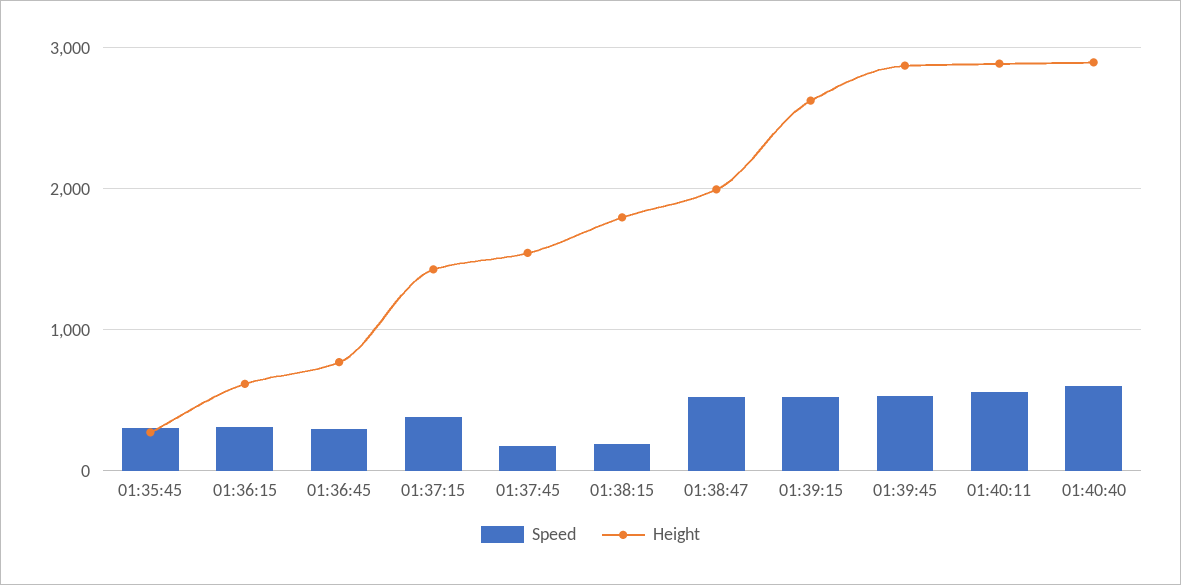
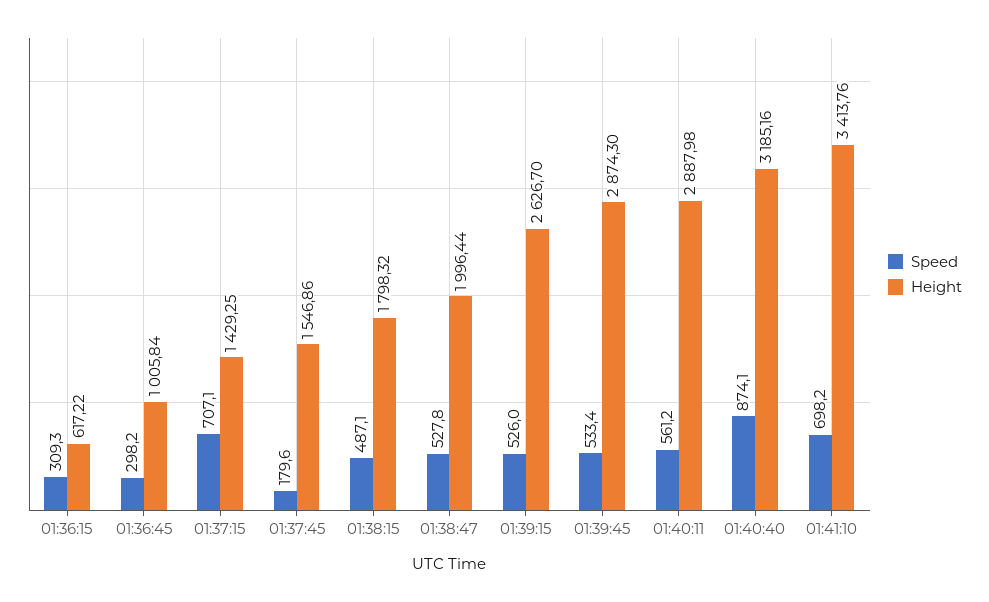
Speed, 01:35:45: 300 -> none
Height, 01:35:45: 300 -> none
Height, 01:36:45: 800 -> 1005.84
Speed, 01:37:15: 400 -> 707.1
Speed, 01:38:15: 200 -> 487.1
Speed, 01:40:40: 600 -> 874.1
Height, 01:40:40: 2900 -> 3185.16
Speed, 01:41:10: none -> 698.2
Height, 01:41:10: none -> 3413.76

